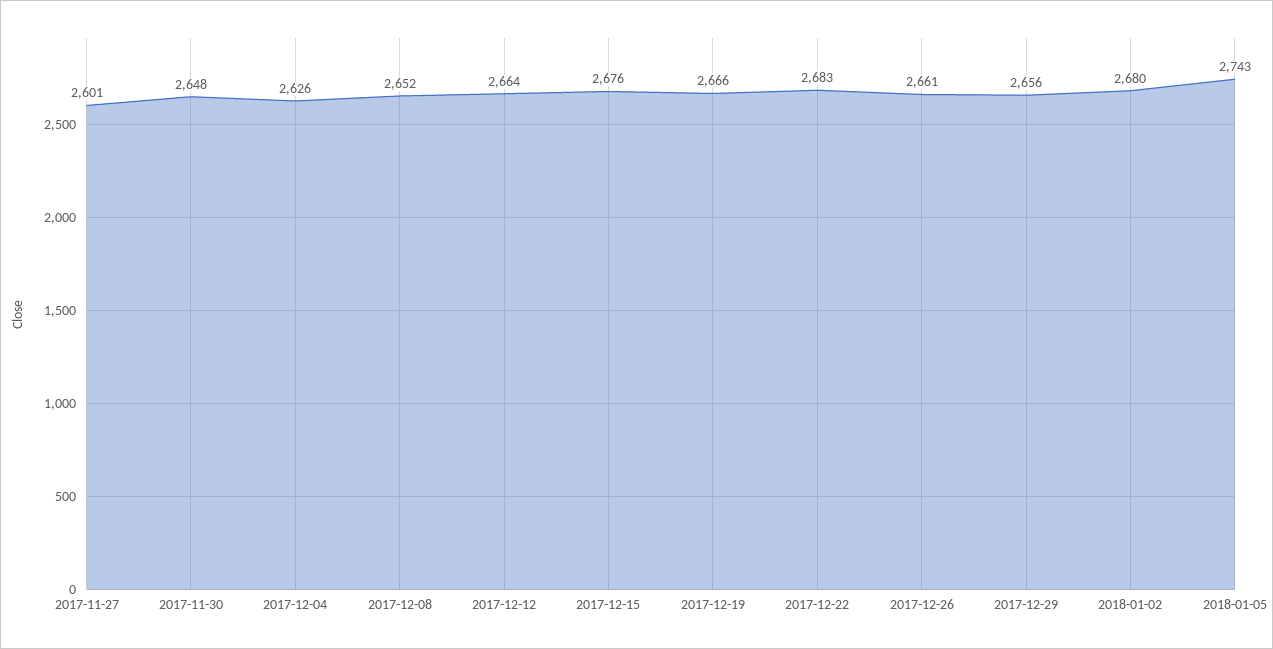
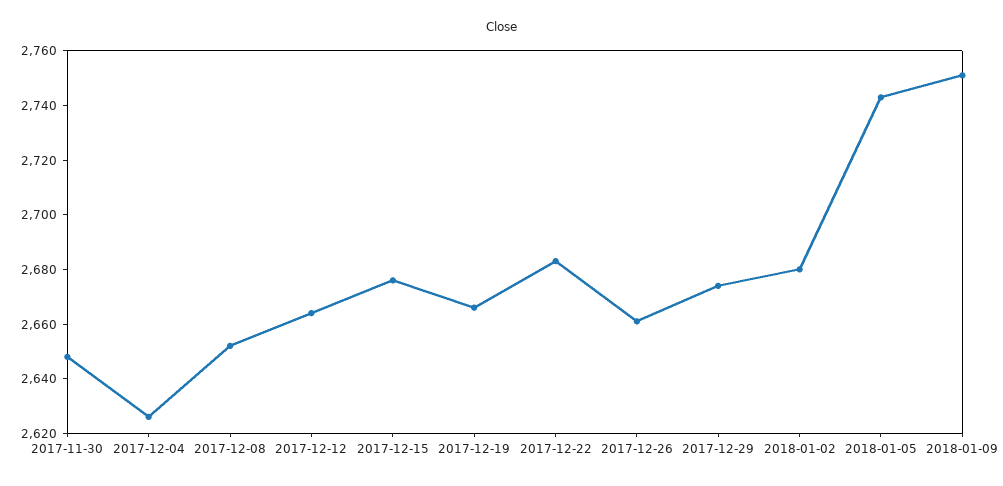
2017-11-27: 2601 -> none
2017-12-29: 2656 -> 2675
2018-01-09: none -> 2750

